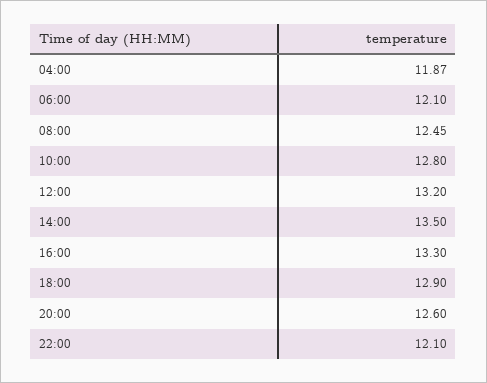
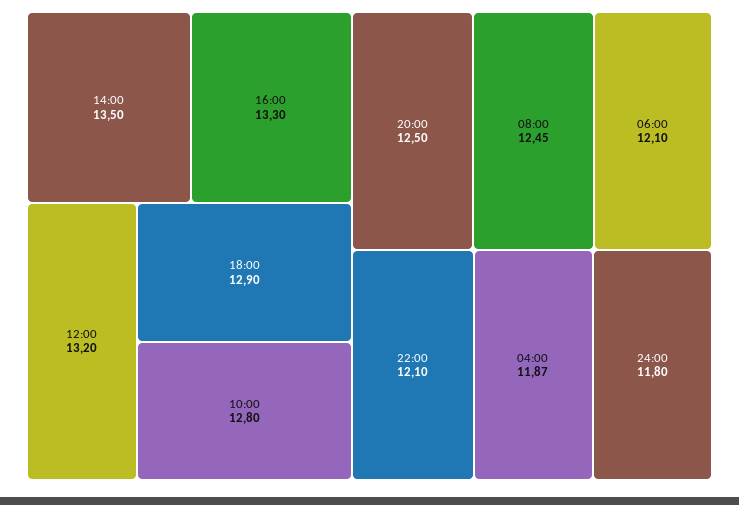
20:00: 12.6 -> 12.5
24:00: none -> 11.8

